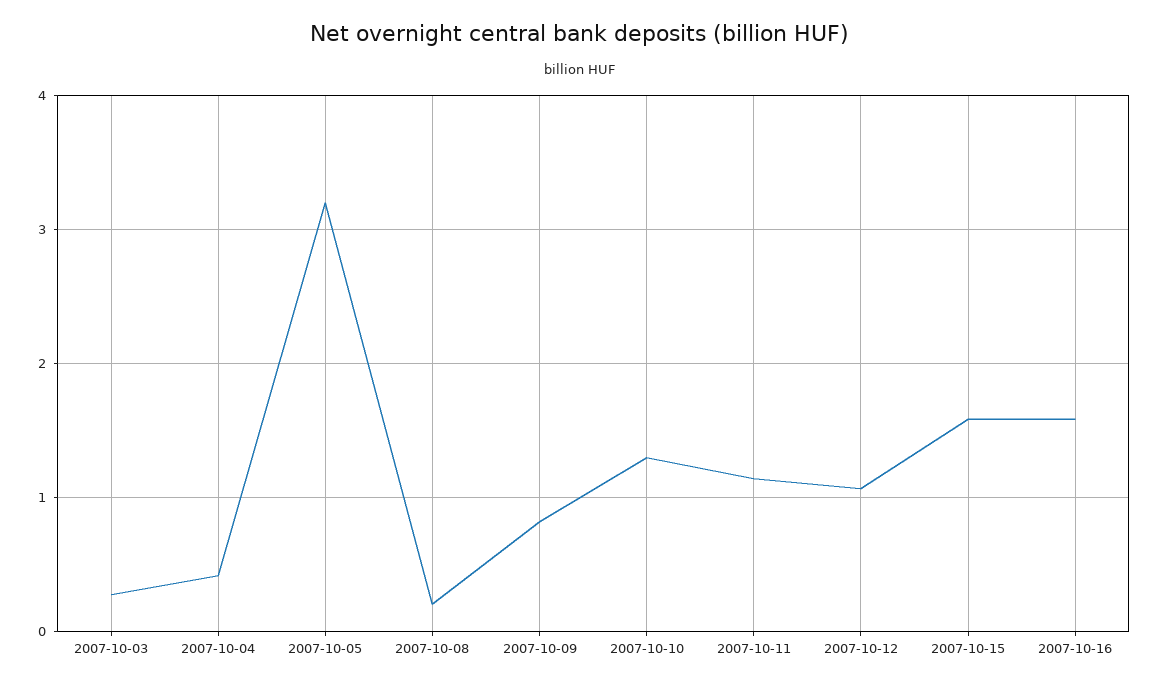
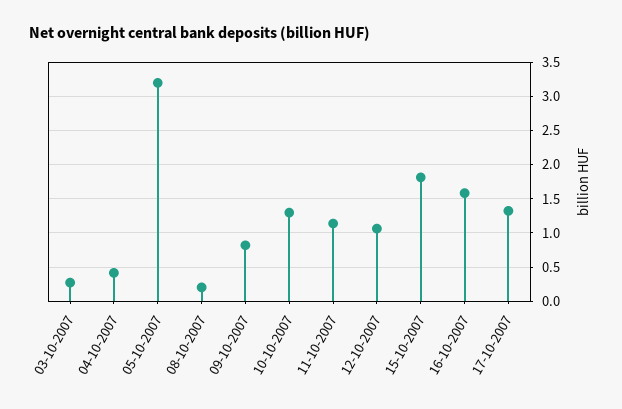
2007-10-15: 1.6 -> 1.8
17-10-2007: none -> 1.3

